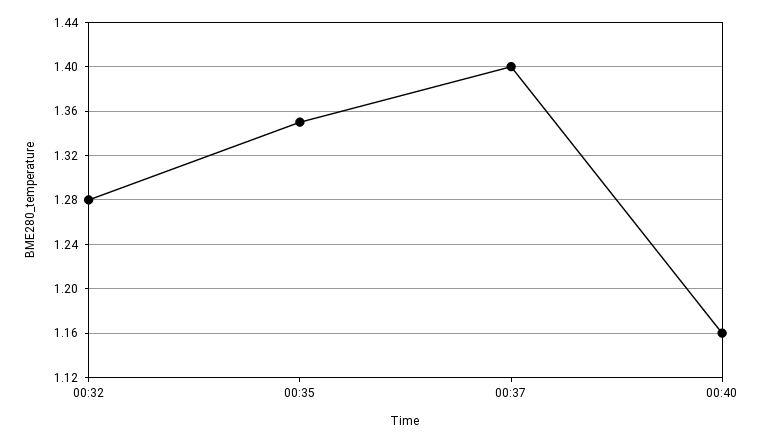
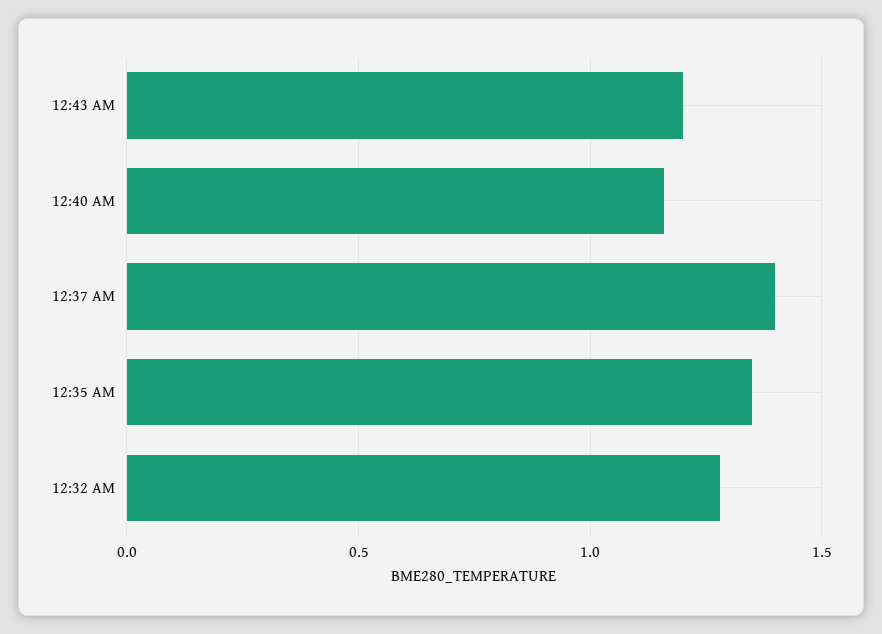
12:43 AM: none -> 1.2

